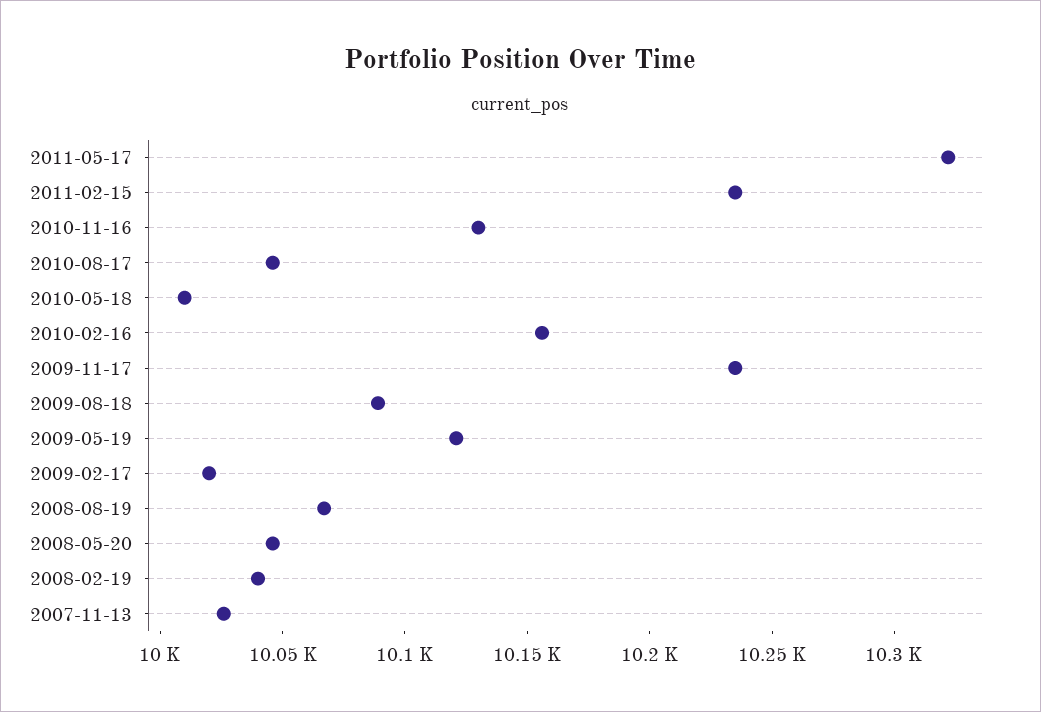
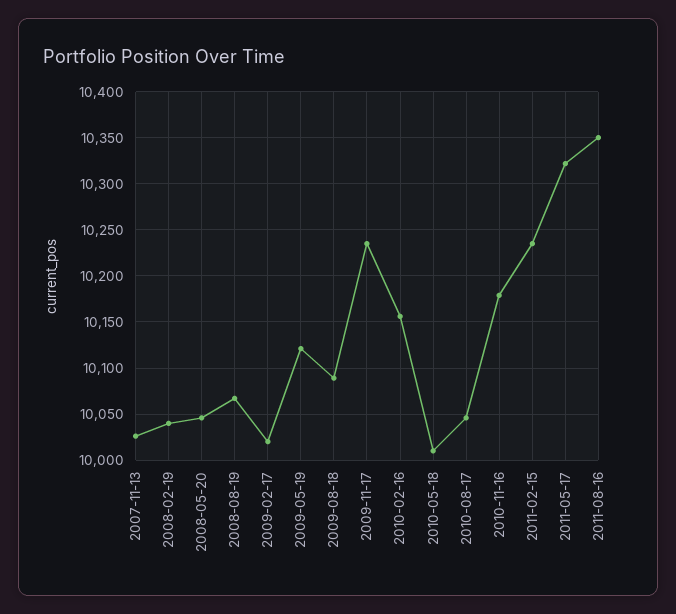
2010-11-16: 10130 -> 10180
2011-08-16: none -> 10350

